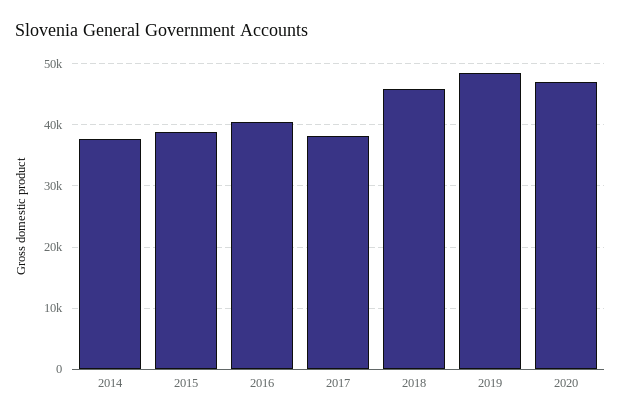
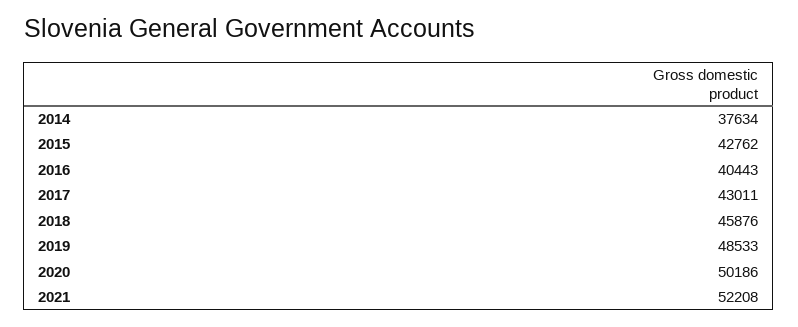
2015: 39000 -> 42762
2017: 38000 -> 43011
2020: 47000 -> 50186
2021: none -> 52208

